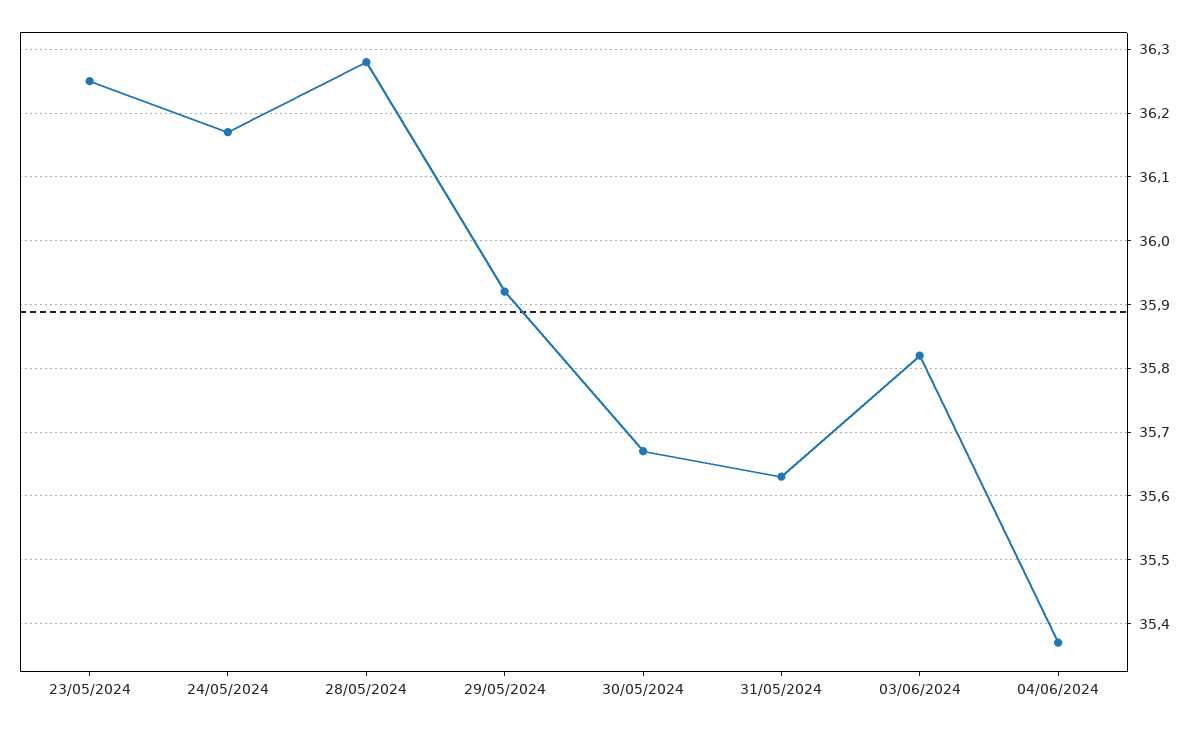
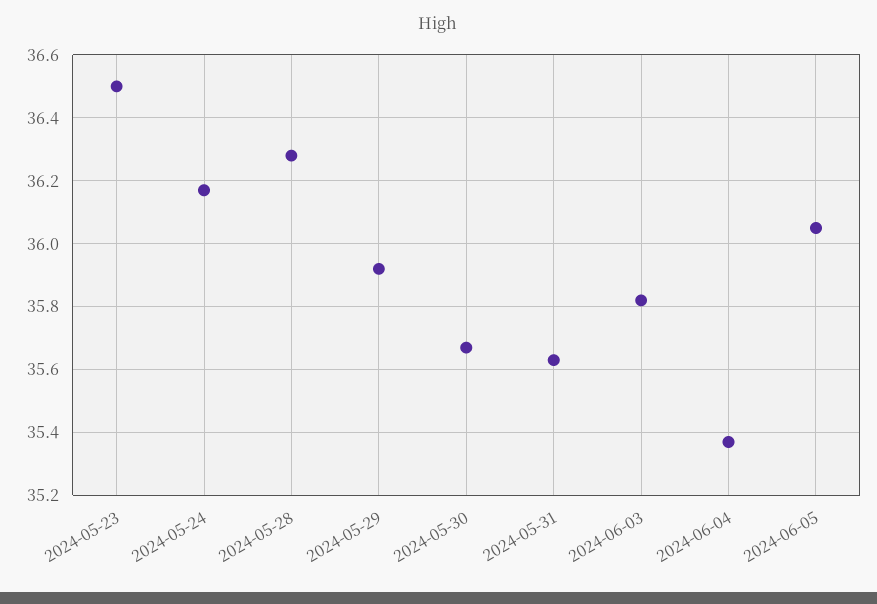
23/05/2024: 36.25 -> 36.5
2024-06-05: none -> 36.05

